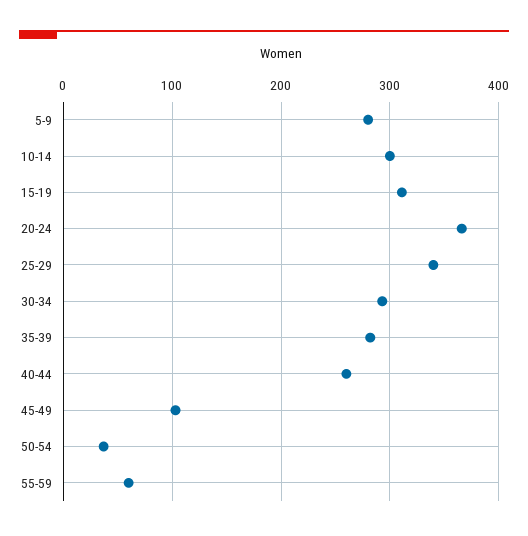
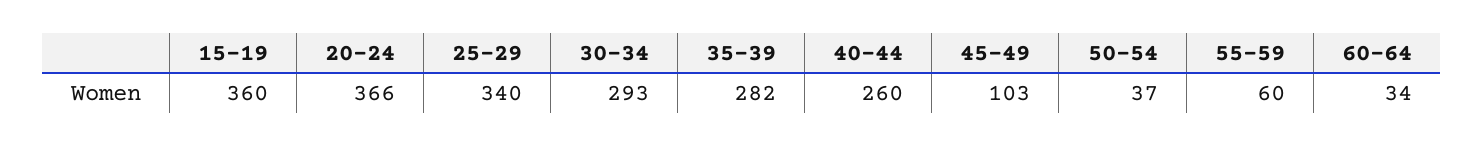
5-9: 280 -> none
10-14: 300 -> none
15-19: 310 -> 360
60-64: none -> 34

